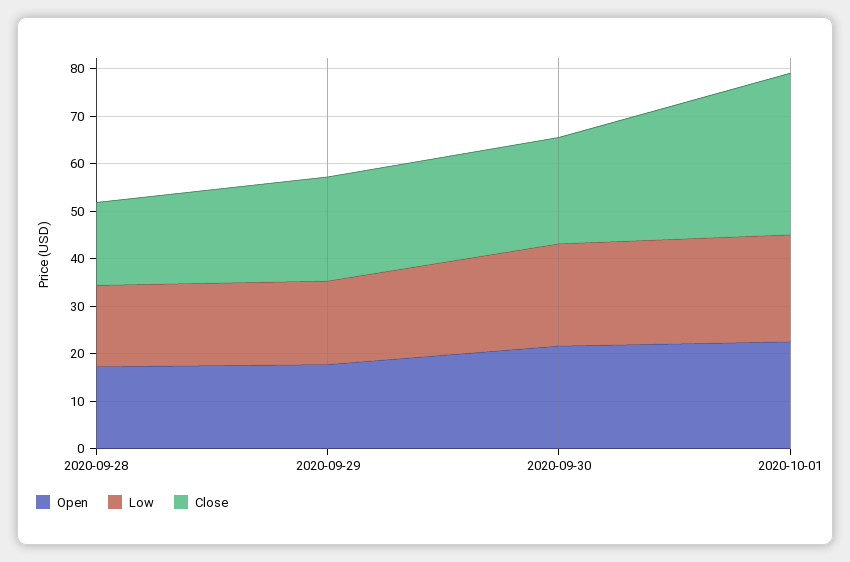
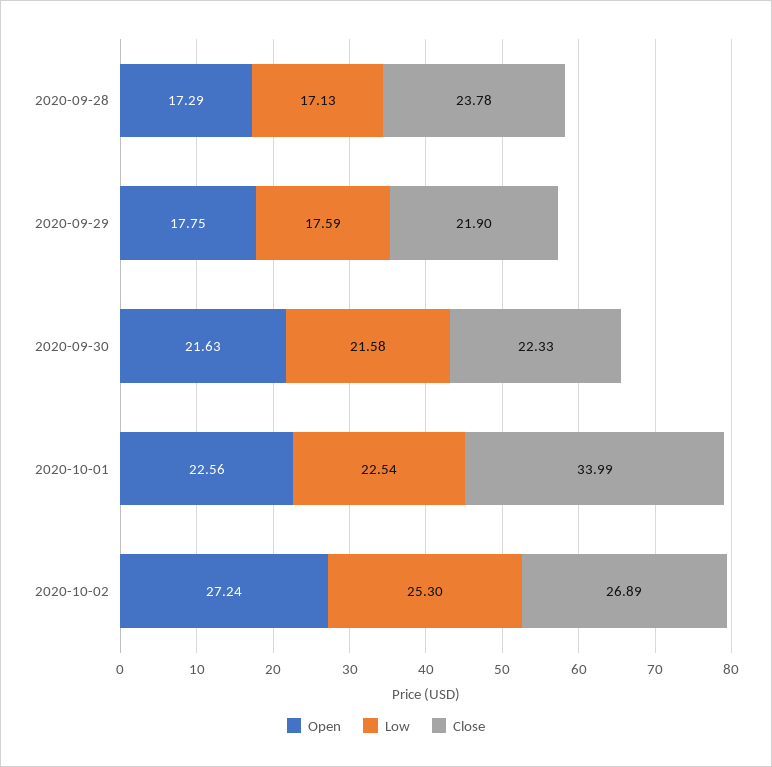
Close, 2020-09-28: 18 -> 23.78
Open, 2020-10-02: none -> 27.24
Low, 2020-10-02: none -> 25.3
Close, 2020-10-02: none -> 26.89

